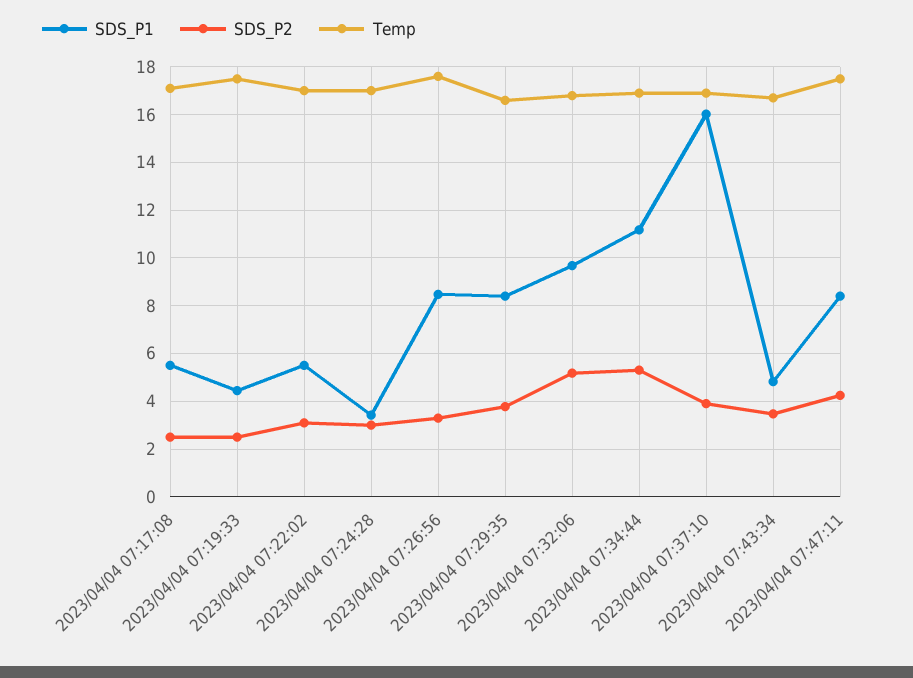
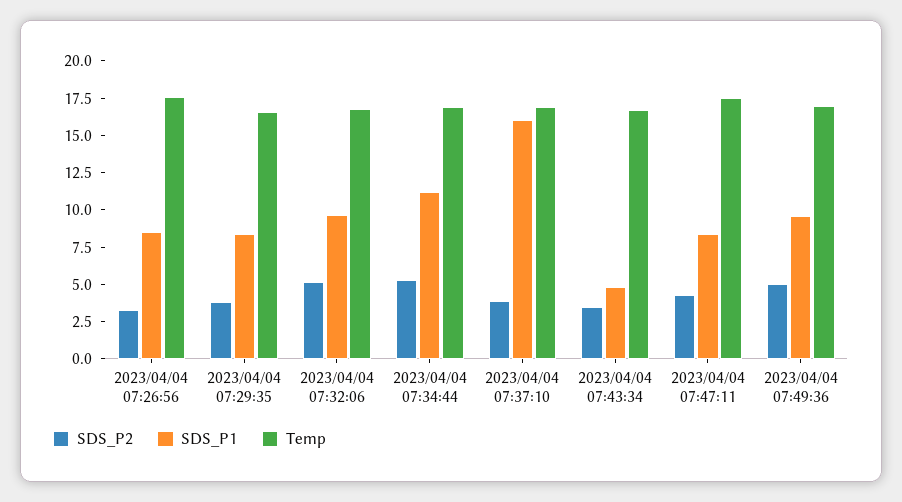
SDS_P1, 2023/04/04 07:17:08: 5.5 -> none
SDS_P2, 2023/04/04 07:17:08: 2.5 -> none
Temp, 2023/04/04 07:17:08: 17 -> none
SDS_P1, 2023/04/04 07:19:33: 4.5 -> none
SDS_P2, 2023/04/04 07:19:33: 2.5 -> none
Temp, 2023/04/04 07:19:33: 17.5 -> none
SDS_P1, 2023/04/04 07:22:02: 5.5 -> none
SDS_P2, 2023/04/04 07:22:02: 3 -> none
Temp, 2023/04/04 07:22:02: 17 -> none
SDS_P1, 2023/04/04 07:24:28: 3.5 -> none
SDS_P2, 2023/04/04 07:24:28: 3 -> none
Temp, 2023/04/04 07:24:28: 17 -> none
SDS_P2, 2023/04/04 07:49:36: none -> 5
SDS_P1, 2023/04/04 07:49:36: none -> 10
Temp, 2023/04/04 07:49:36: none -> 17.5

